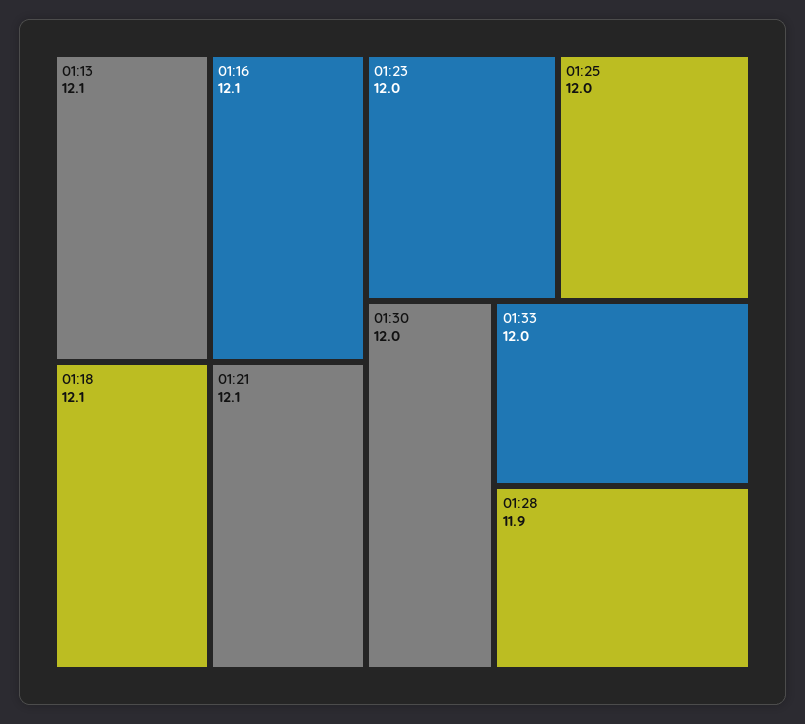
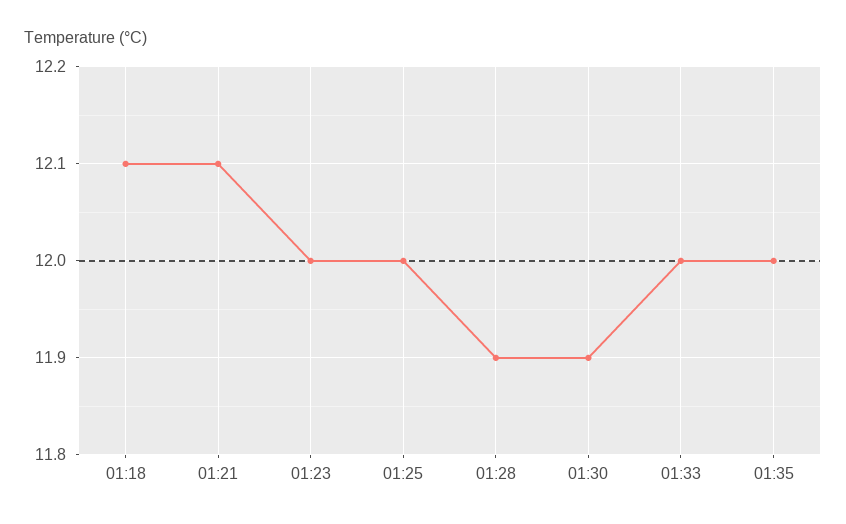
01:13: 12.1 -> none
01:16: 12.1 -> none
01:30: 12 -> 11.9
01:35: none -> 12

